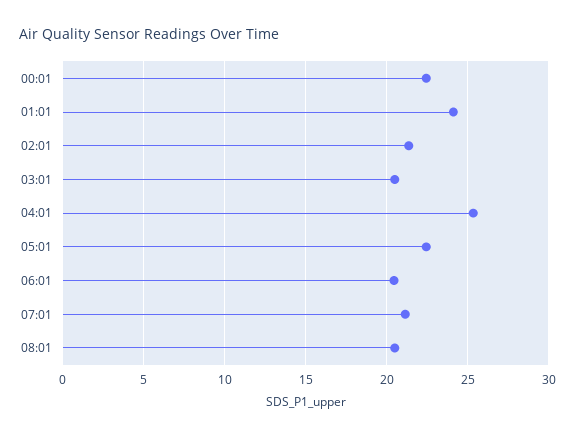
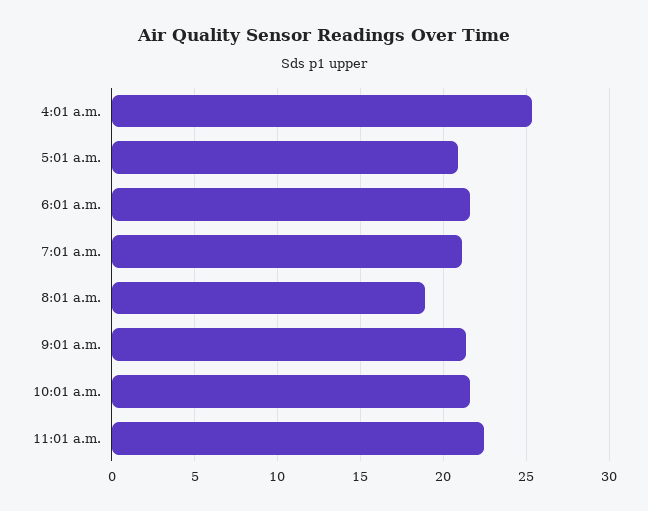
00:01: 22.5 -> none
01:01: 24 -> none
02:01: 21.5 -> none
03:01: 20.5 -> none
05:01: 22.5 -> 21
06:01: 20.5 -> 21.5
08:01: 20.5 -> 19
9:01 a.m.: none -> 21.5
10:01 a.m.: none -> 21.5
11:01 a.m.: none -> 22.5

